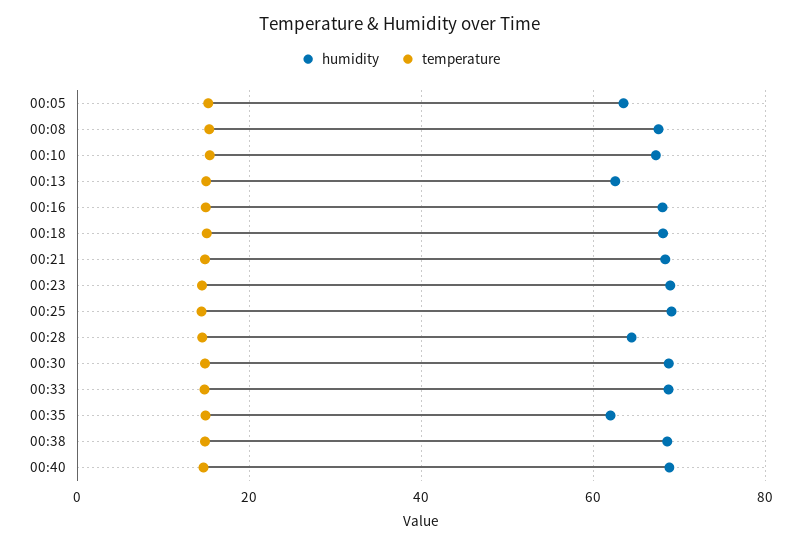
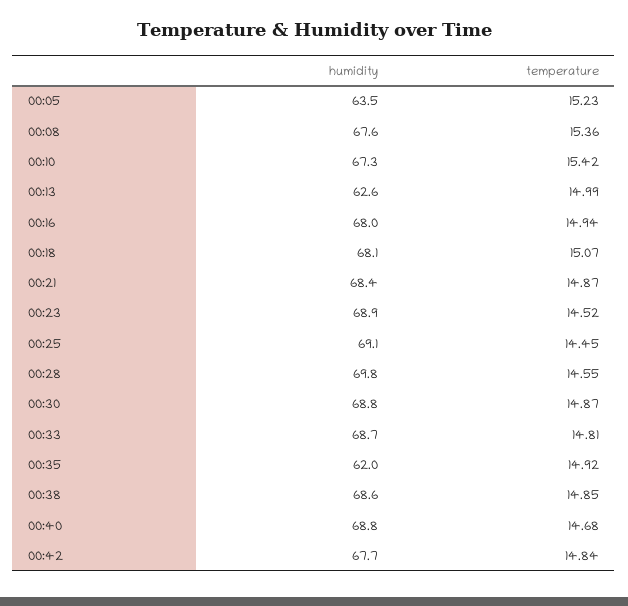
humidity, 00:28: 64 -> 69.8
humidity, 00:42: none -> 67.7
temperature, 00:42: none -> 14.84

